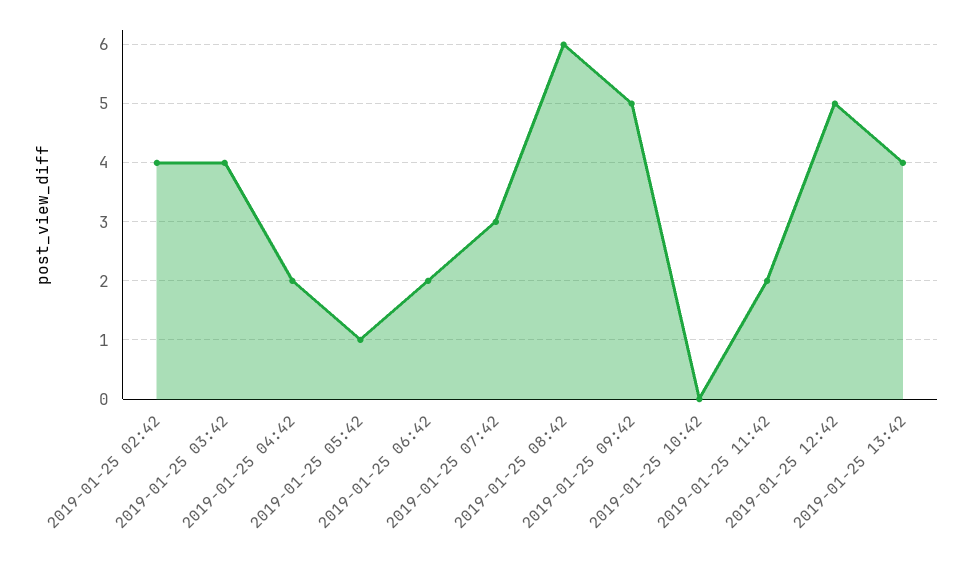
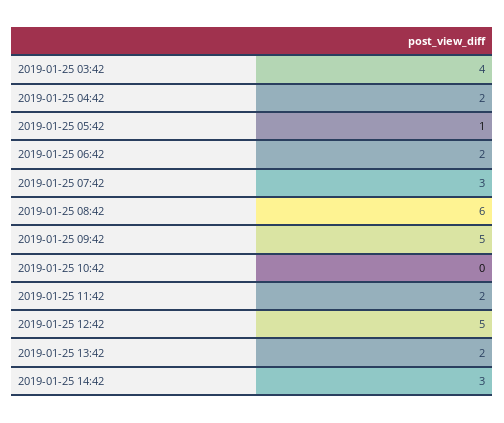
2019-01-25 02:42: 4 -> none
2019-01-25 13:42: 4 -> 2
2019-01-25 14:42: none -> 3

